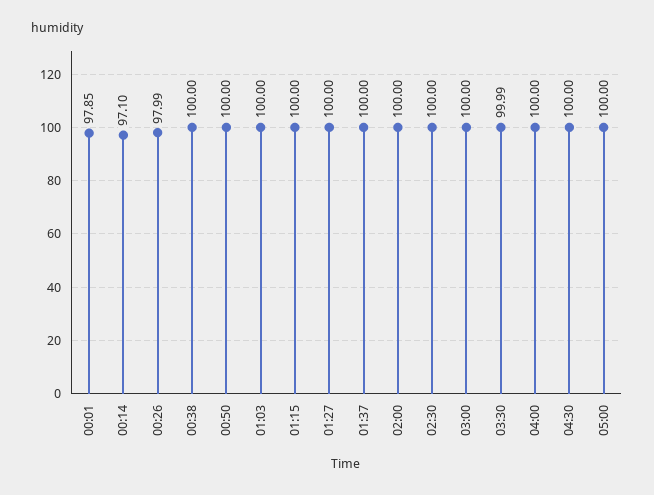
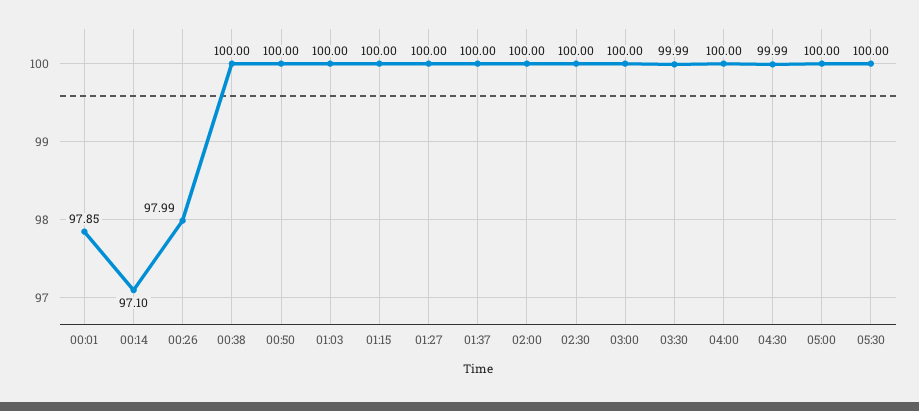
04:30: 100 -> 99.99
05:30: none -> 100

